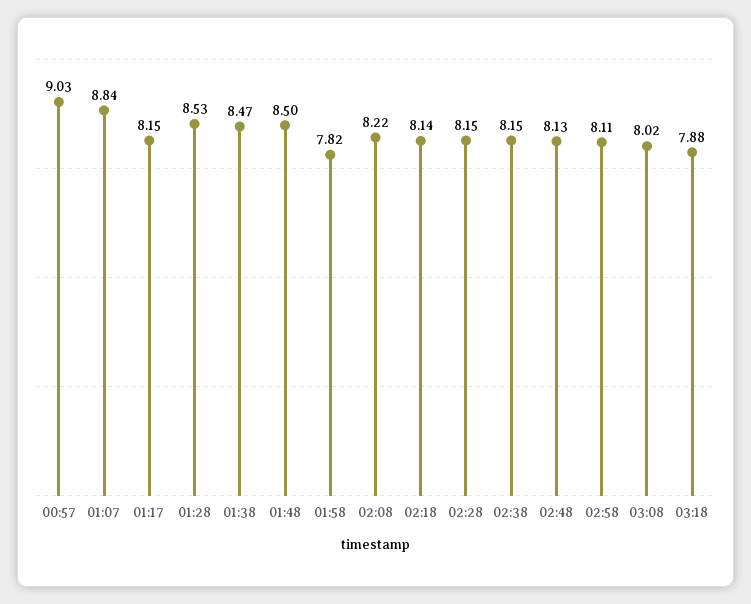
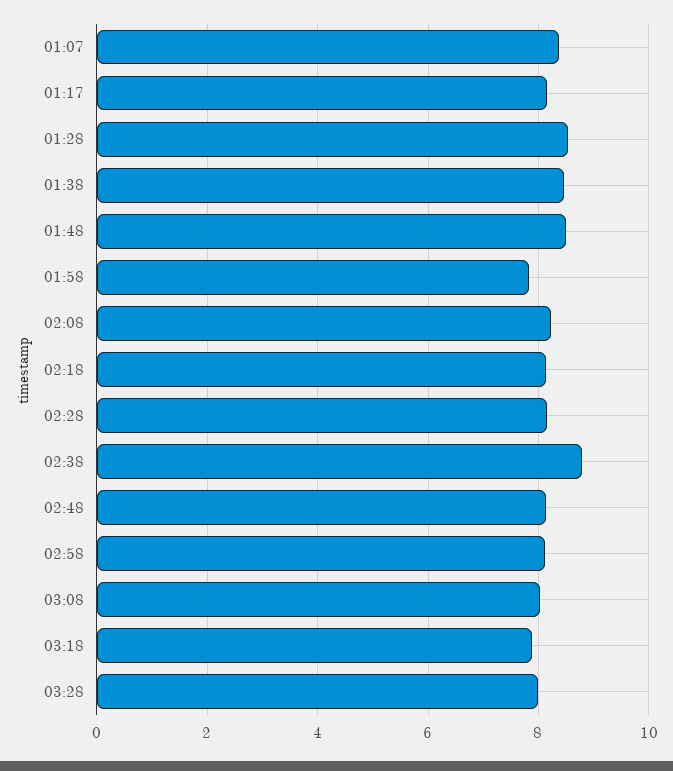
00:57: 9.03 -> none
01:07: 8.84 -> 8.4
02:38: 8.15 -> 8.8
03:28: none -> 8

